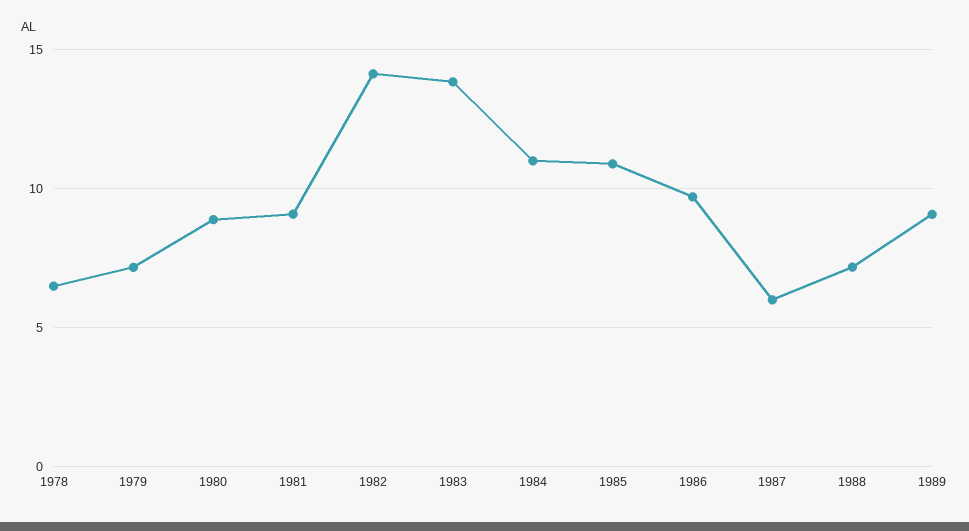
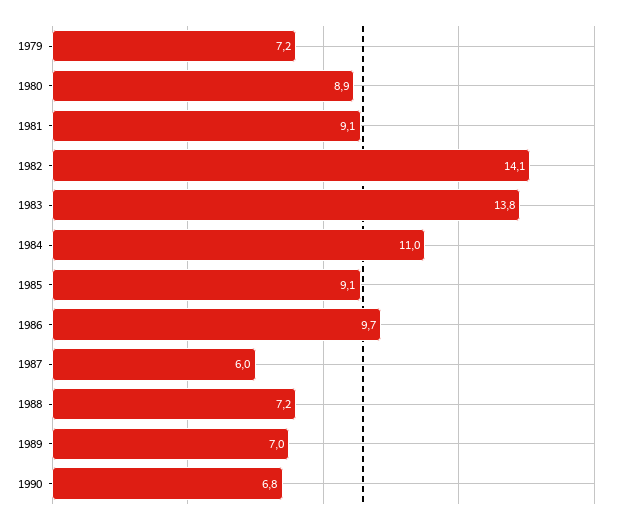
1978: 6.5 -> none
1985: 11 -> 9.1
1989: 9 -> 7
1990: none -> 6.8

